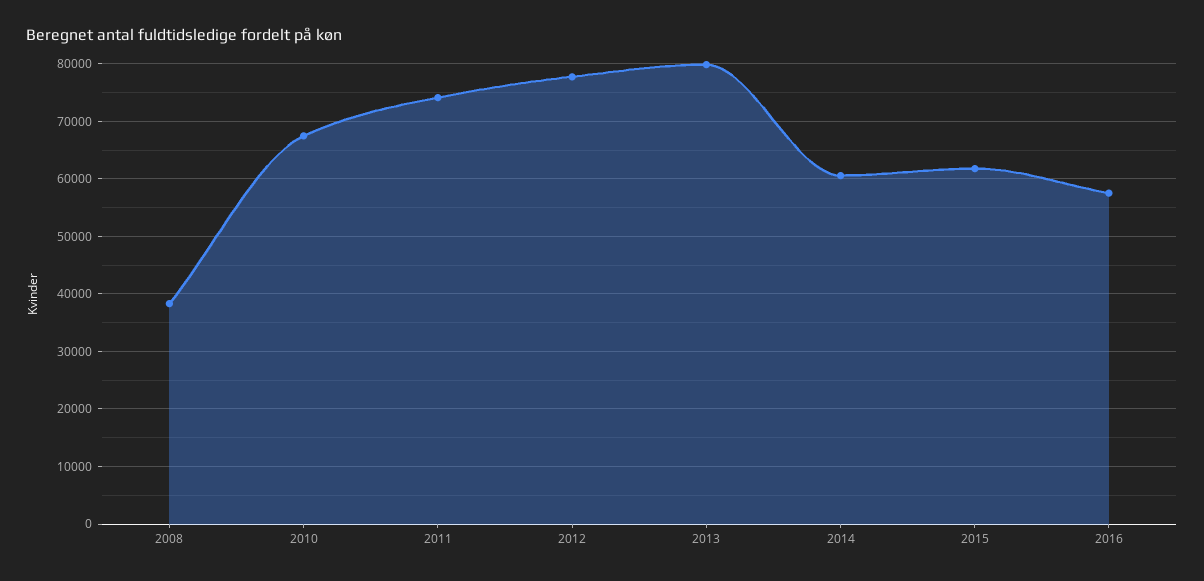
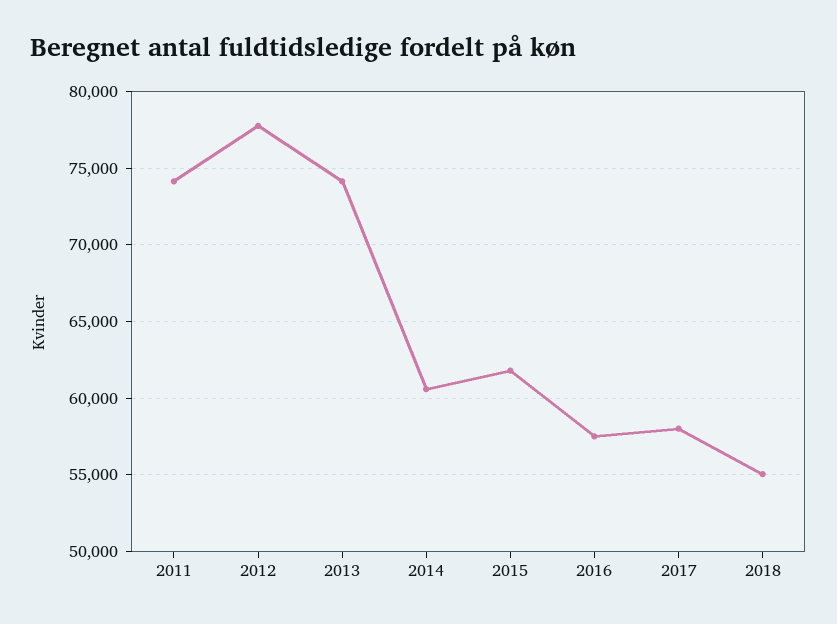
2008: 38000 -> none
2010: 68000 -> none
2013: 80000 -> 74000
2017: none -> 58000
2018: none -> 55000

